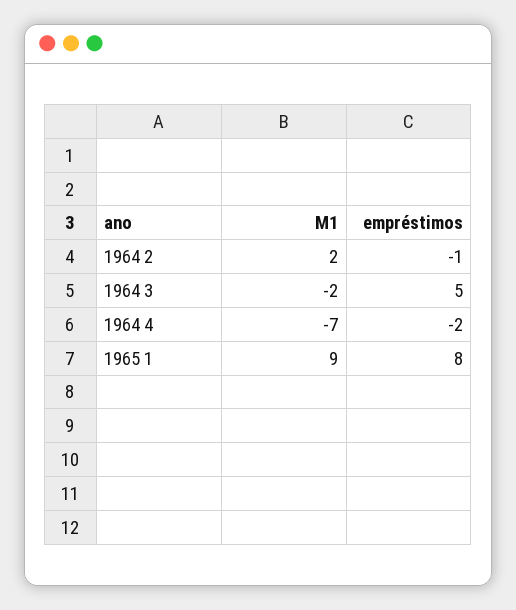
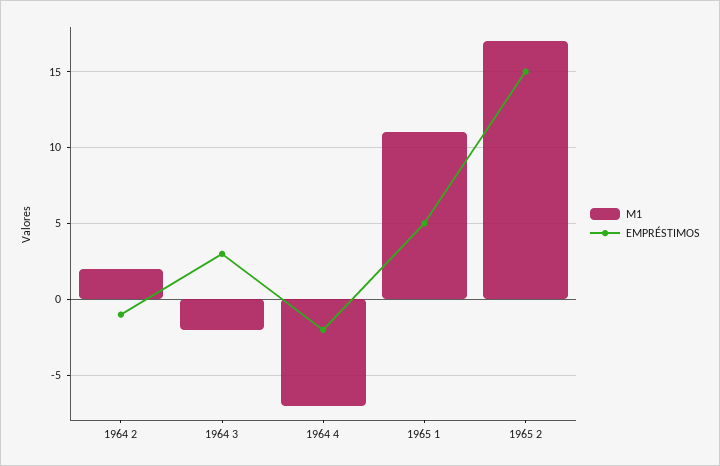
empréstimos, 1964 3: 5 -> 3
M1, 1965 1: 9 -> 11
empréstimos, 1965 1: 8 -> 5
M1, 1965 2: none -> 17
empréstimos, 1965 2: none -> 15

